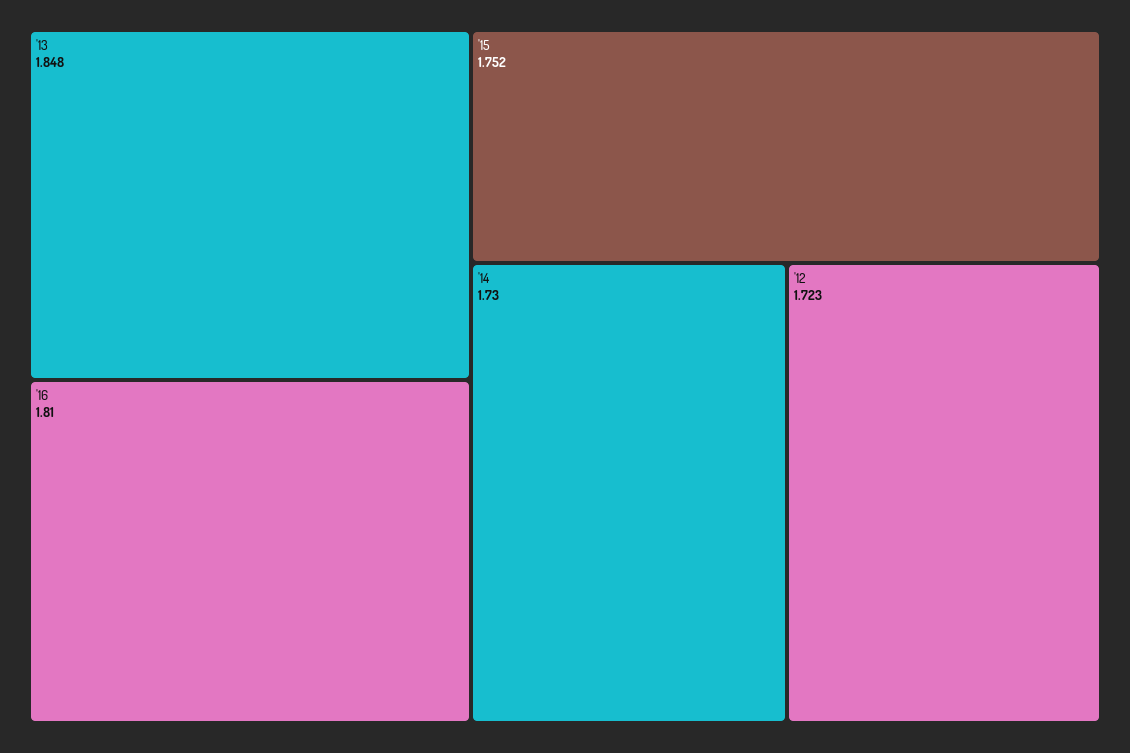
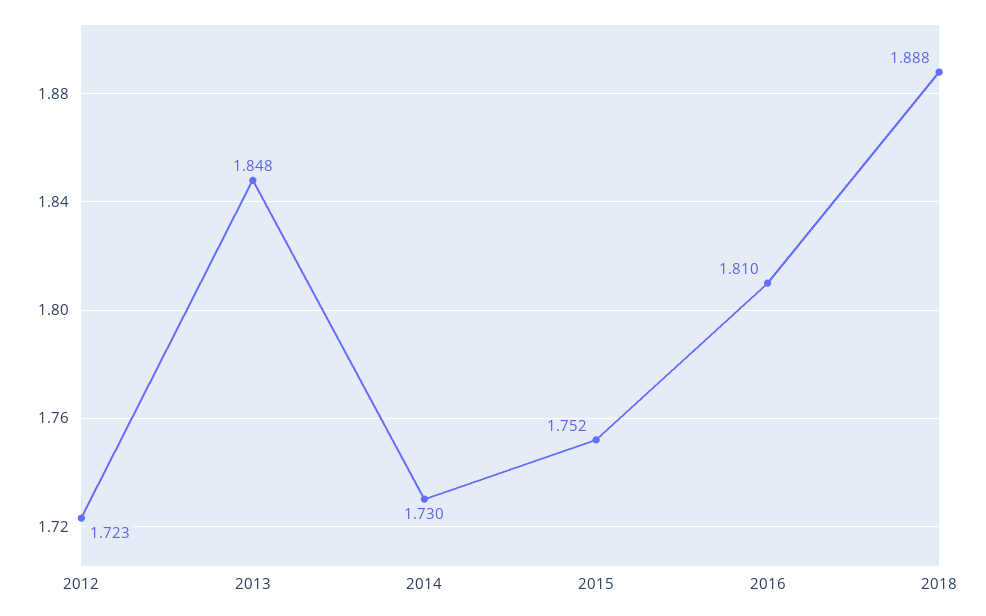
2018: none -> 1.888

